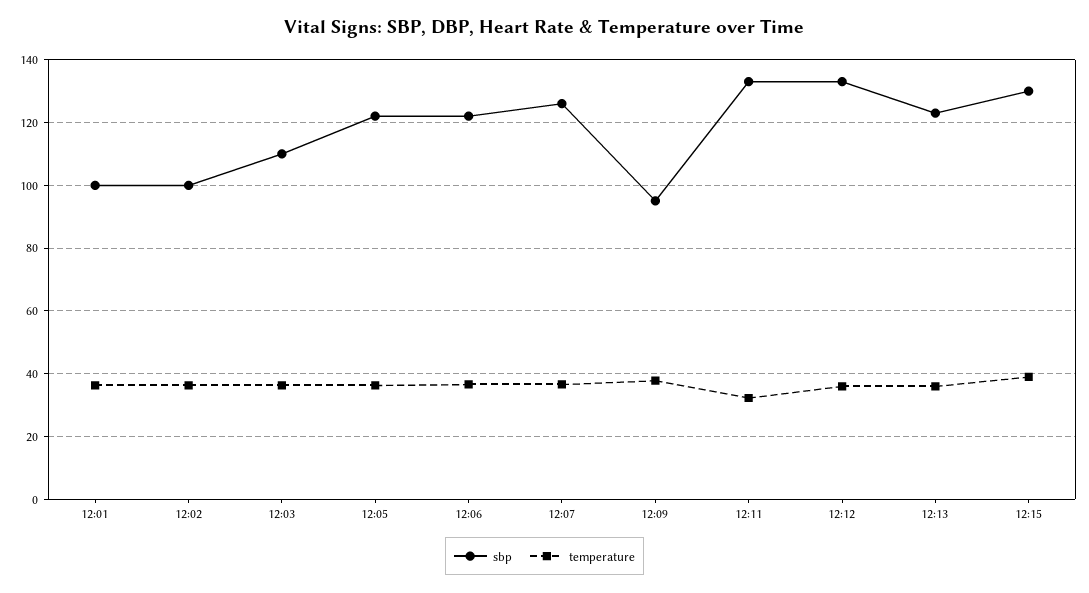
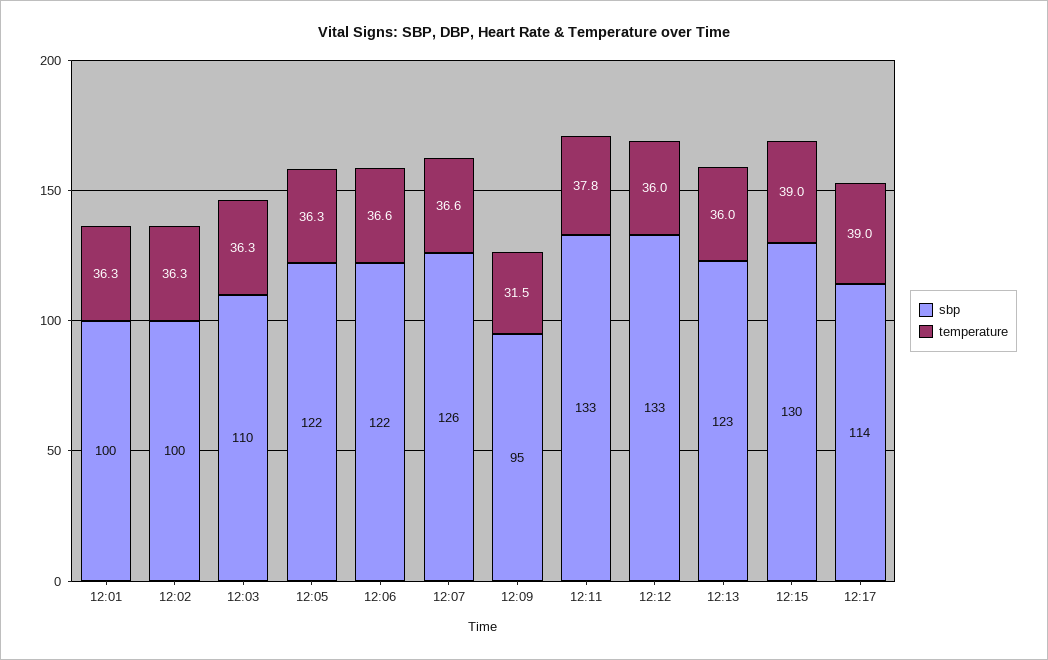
temperature, 12:09: 38 -> 31.5
temperature, 12:11: 32 -> 37.8
sbp, 12:17: none -> 114
temperature, 12:17: none -> 39

